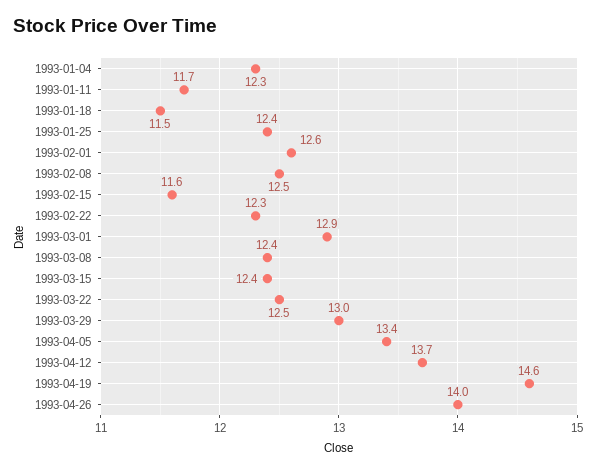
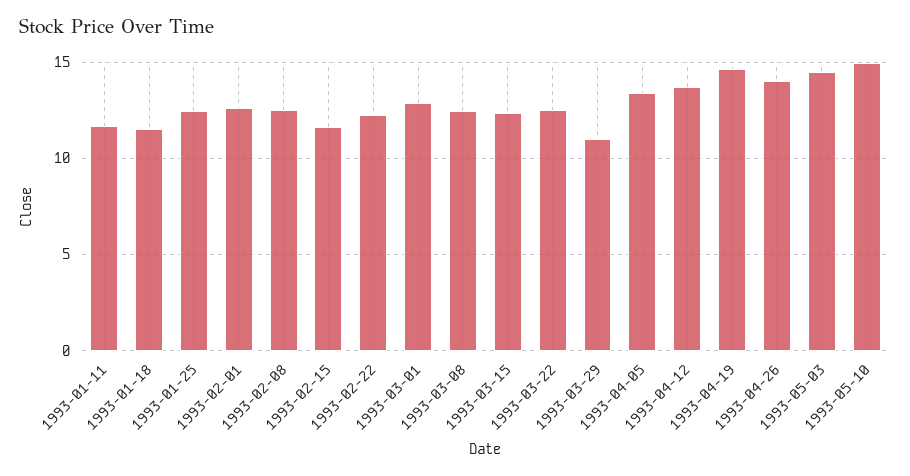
1993-01-04: 12.3 -> none
1993-03-29: 13 -> 11
1993-05-03: none -> 14.5
1993-05-10: none -> 15

